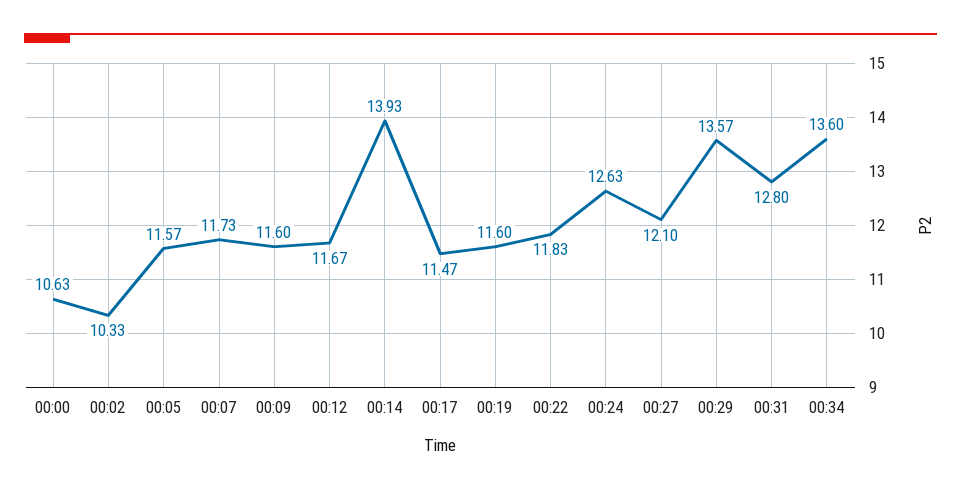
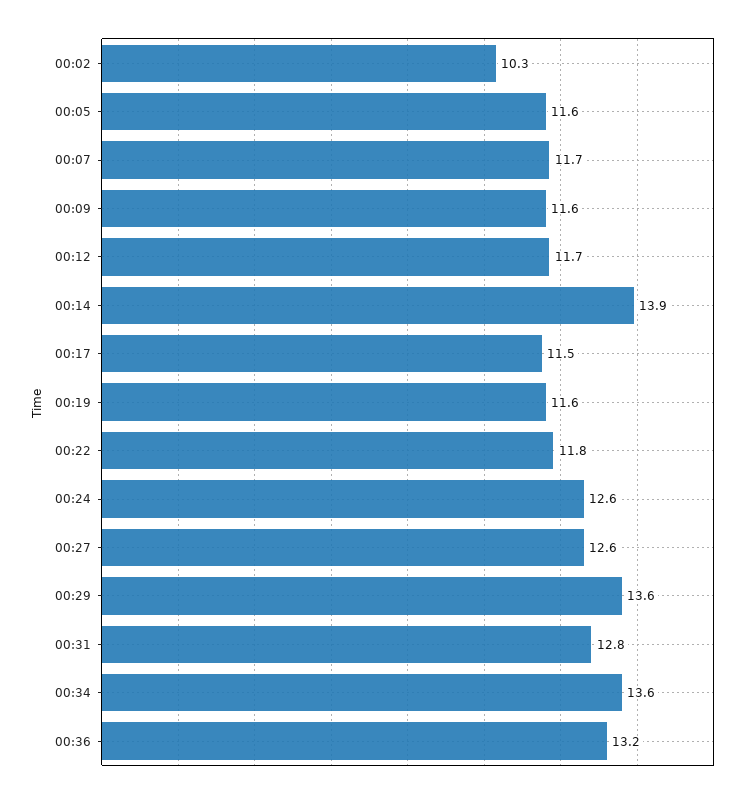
00:00: 10.63 -> none
00:27: 12.1 -> 12.6
00:36: none -> 13.2

